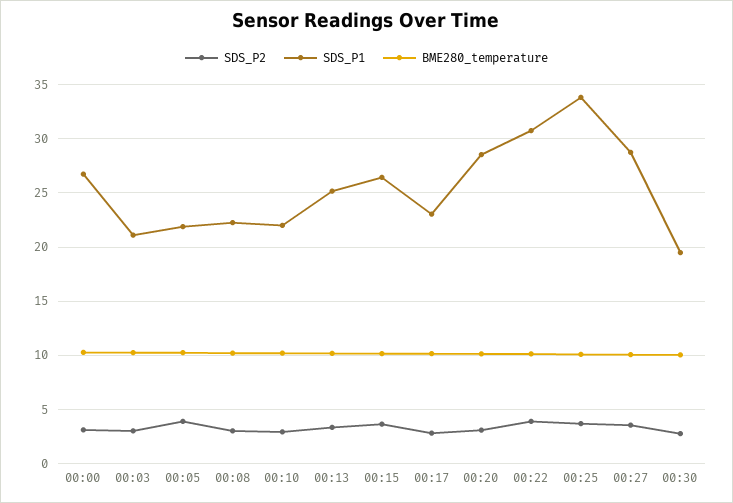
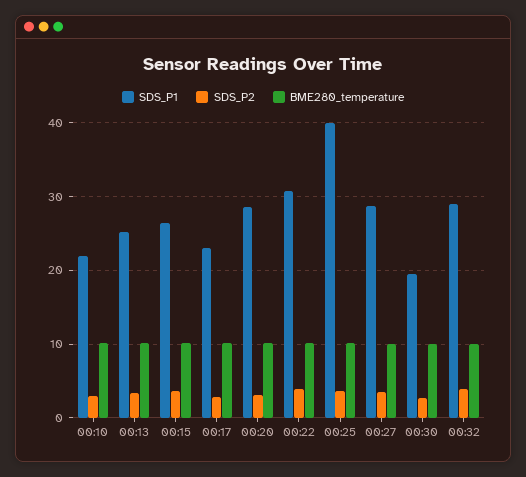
SDS_P2, 00:00: 3 -> none
SDS_P1, 00:00: 27 -> none
BME280_temperature, 00:00: 10 -> none
SDS_P2, 00:03: 3 -> none
SDS_P1, 00:03: 21 -> none
BME280_temperature, 00:03: 10 -> none
SDS_P2, 00:05: 4 -> none
SDS_P1, 00:05: 22 -> none
BME280_temperature, 00:05: 10 -> none
SDS_P2, 00:08: 3 -> none
SDS_P1, 00:08: 22 -> none
BME280_temperature, 00:08: 10 -> none
SDS_P1, 00:25: 34 -> 40
SDS_P1, 00:32: none -> 29
SDS_P2, 00:32: none -> 4
BME280_temperature, 00:32: none -> 10

